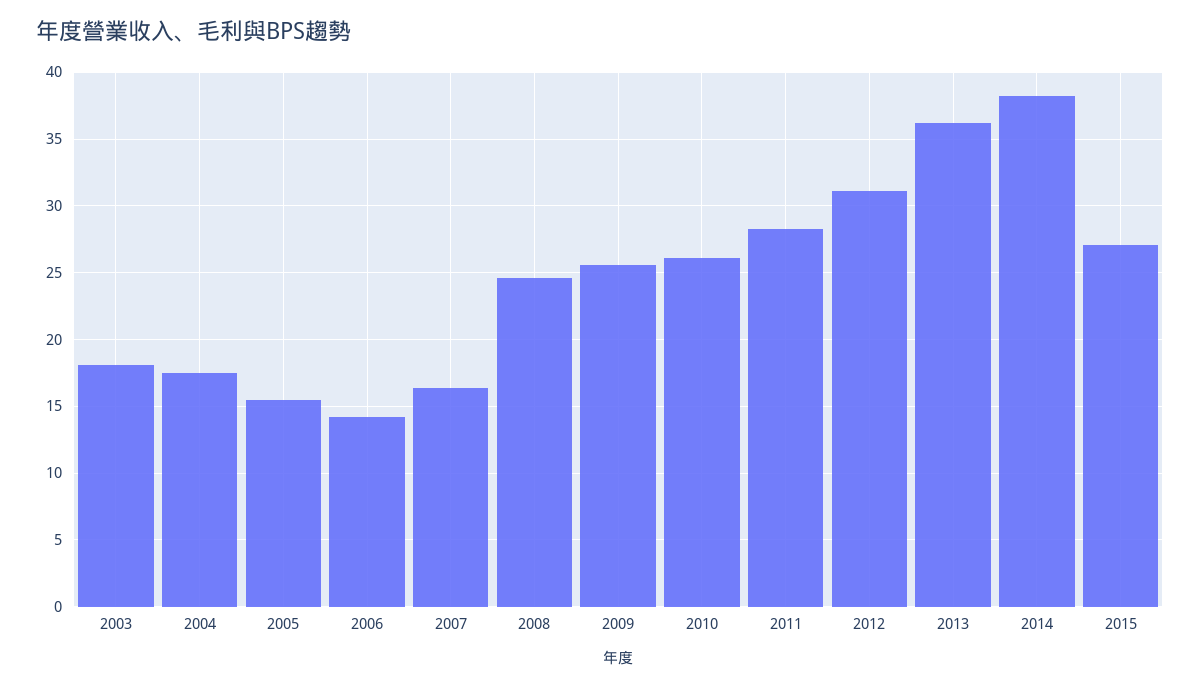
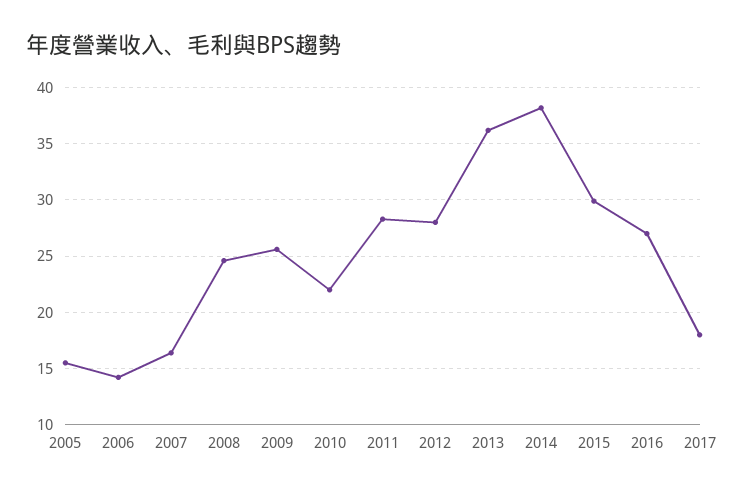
2003: 18 -> none
2004: 17.5 -> none
2010: 26 -> 22
2012: 31 -> 28
2015: 27 -> 30
2016: none -> 27
2017: none -> 18

